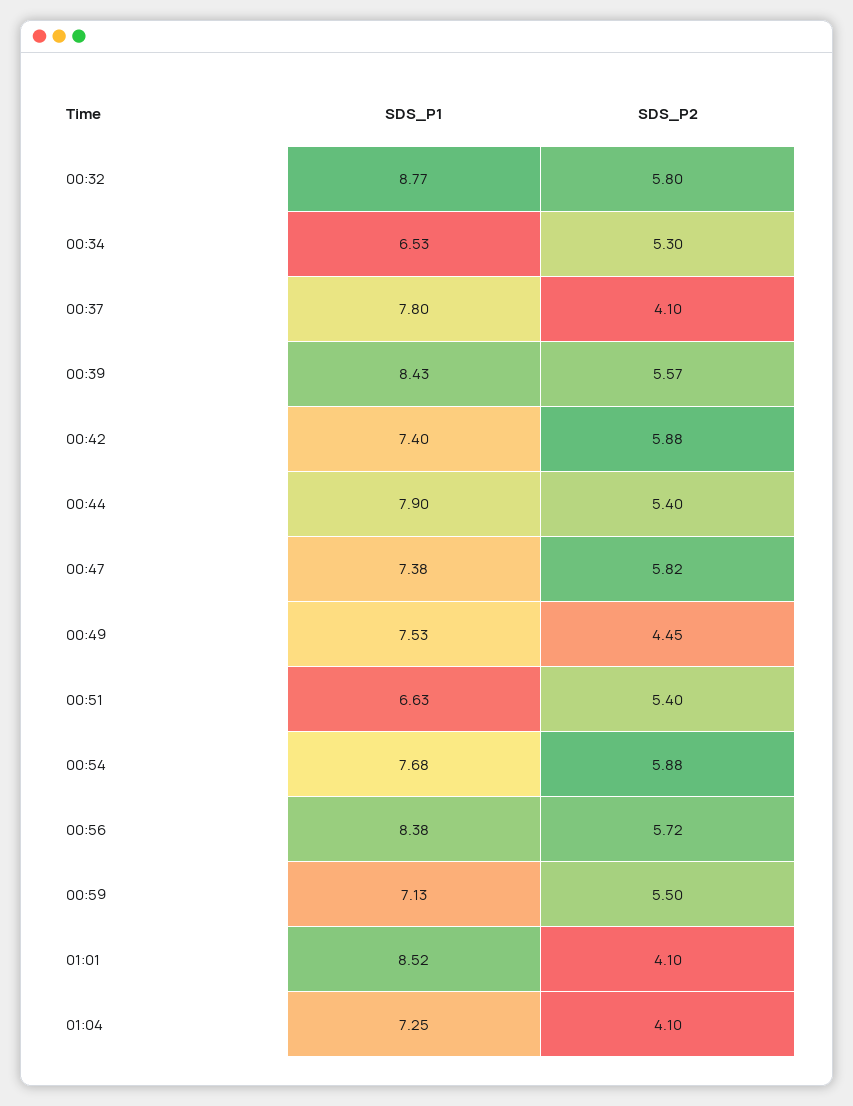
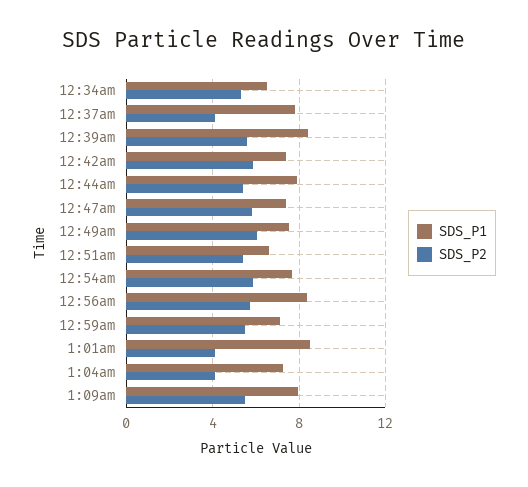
SDS_P1, 00:32: 8.77 -> none
SDS_P2, 00:32: 5.8 -> none
SDS_P2, 00:49: 4.45 -> 6
SDS_P1, 1:09am: none -> 8
SDS_P2, 1:09am: none -> 5.5

